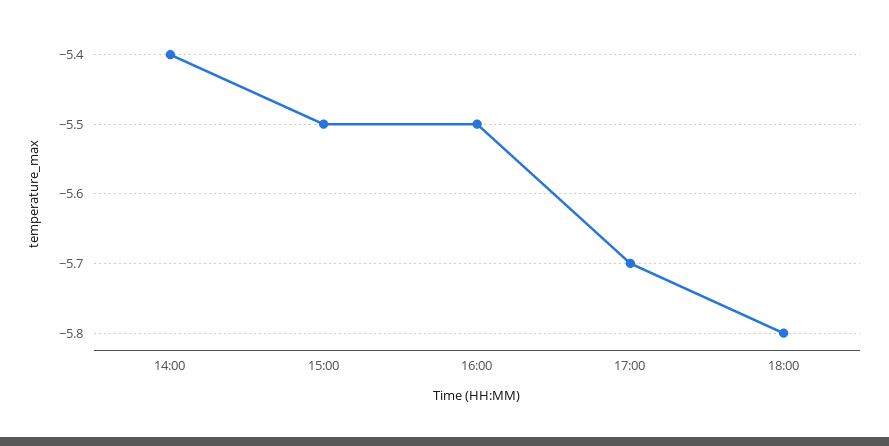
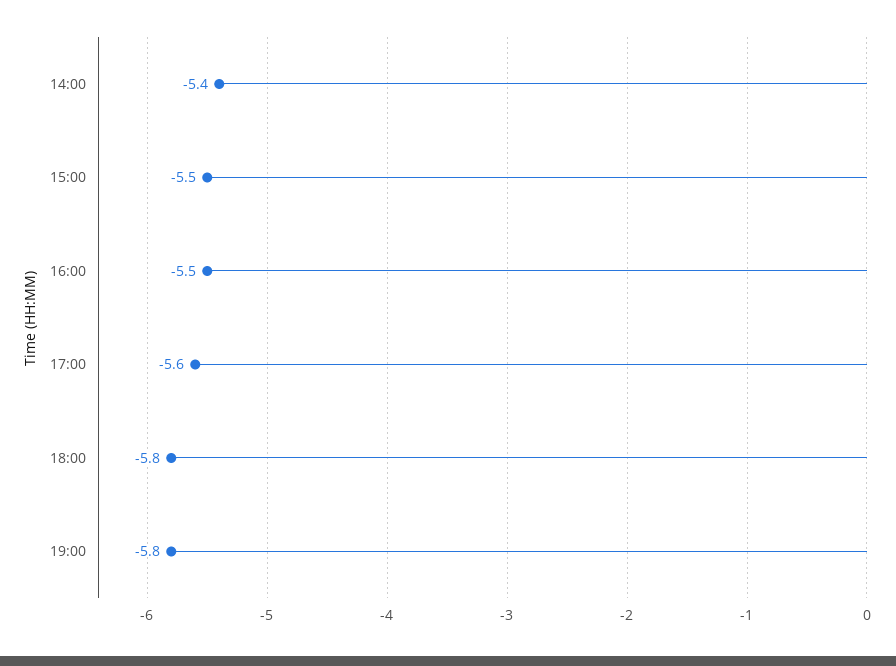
17:00: -5.7 -> -5.6
19:00: none -> -5.8

